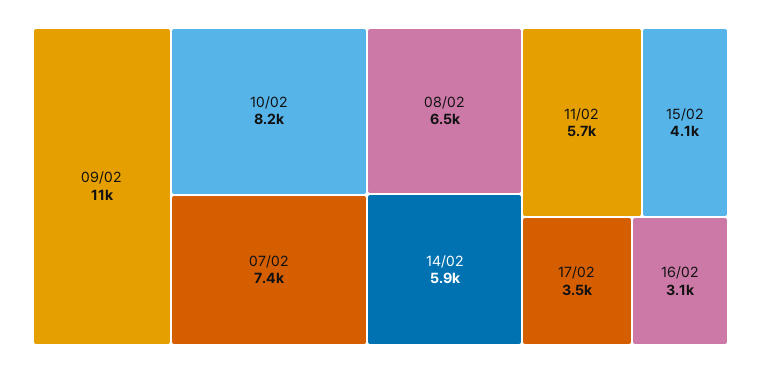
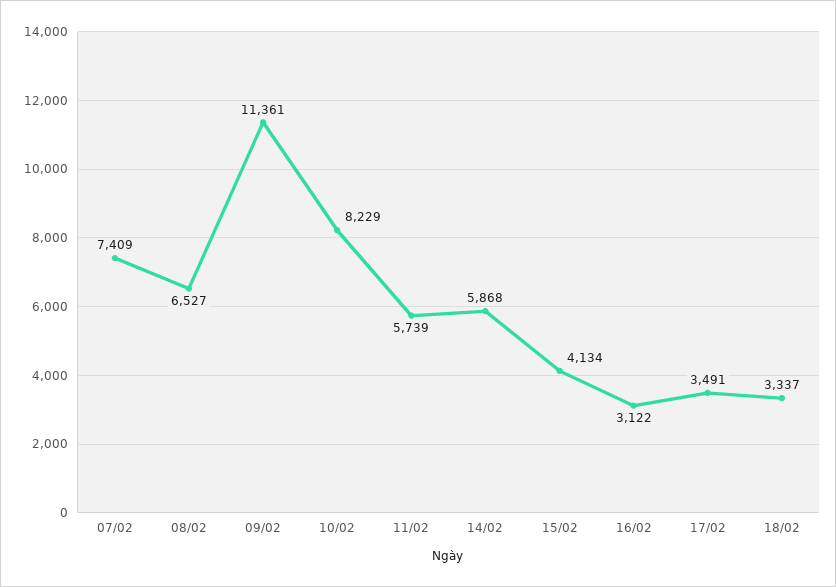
18/02: none -> 3337

